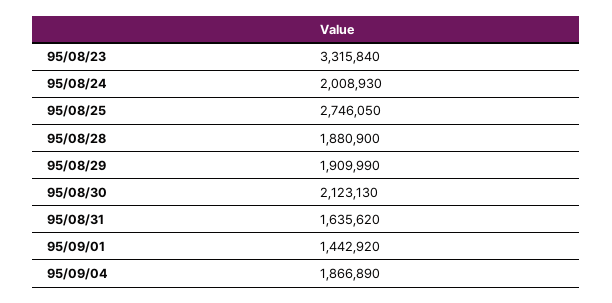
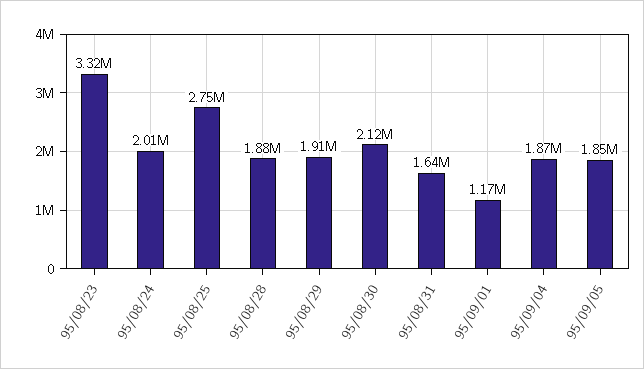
95/09/01: 1442920 -> 1170000
95/09/05: none -> 1850000

